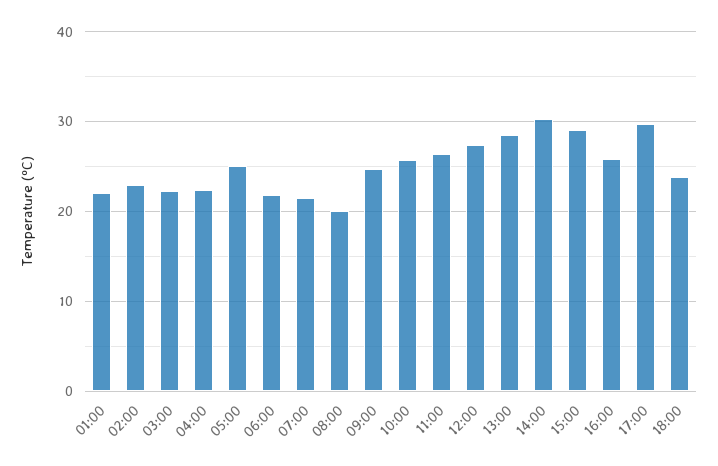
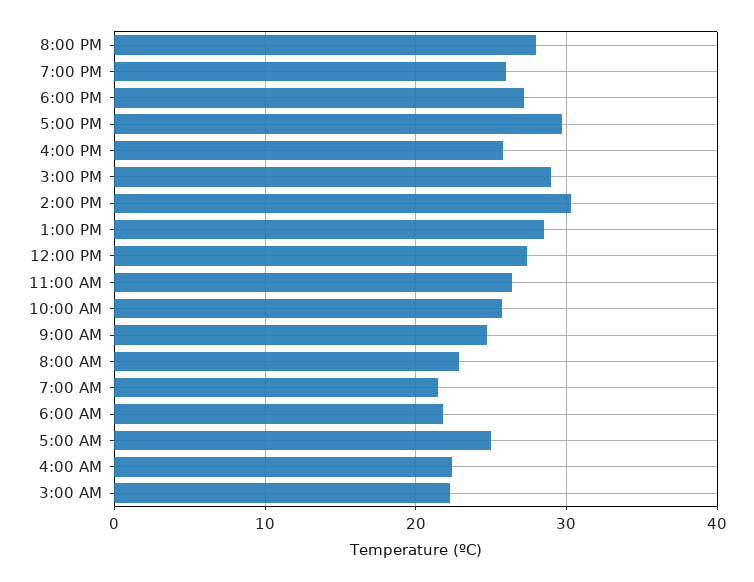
01:00: 22 -> none
02:00: 23 -> none
08:00: 20 -> 23
18:00: 24 -> 27
8:00 PM: none -> 28
7:00 PM: none -> 26

